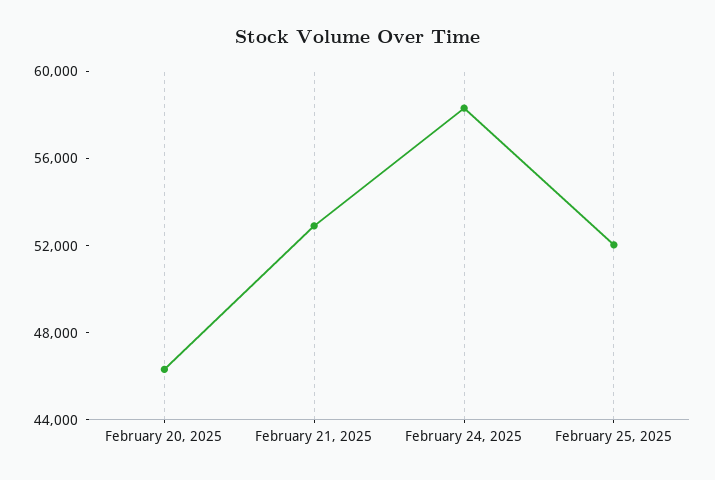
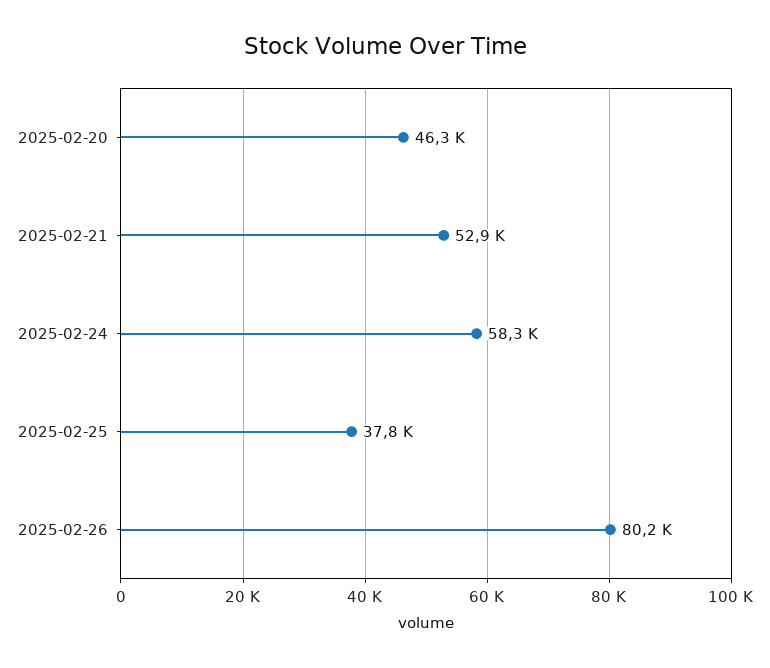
February 25, 2025: 52000 -> 37800
2025-02-26: none -> 80200

